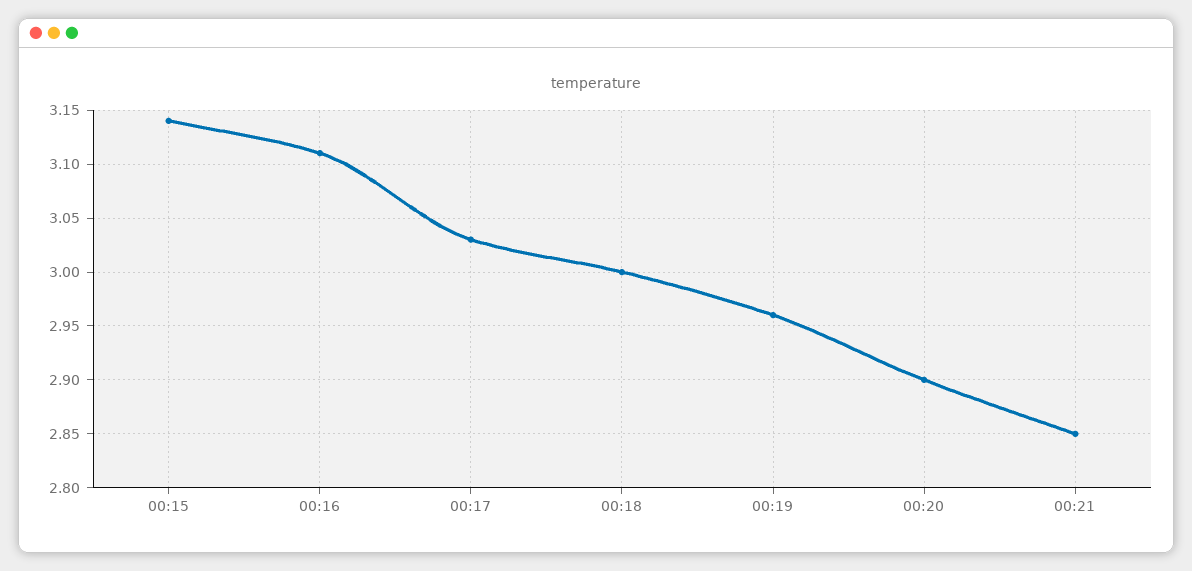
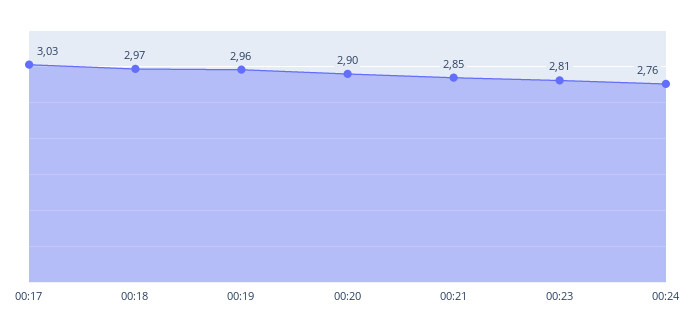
00:15: 3.14 -> none
00:16: 3.11 -> none
00:18: 3 -> 2.97
00:23: none -> 2.81
00:24: none -> 2.76

